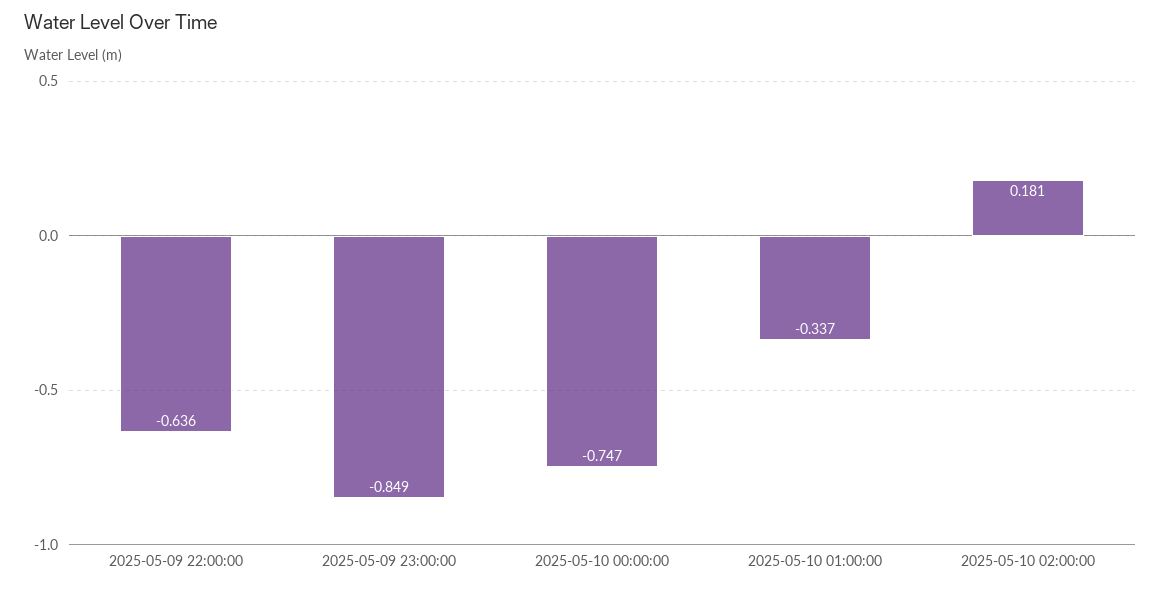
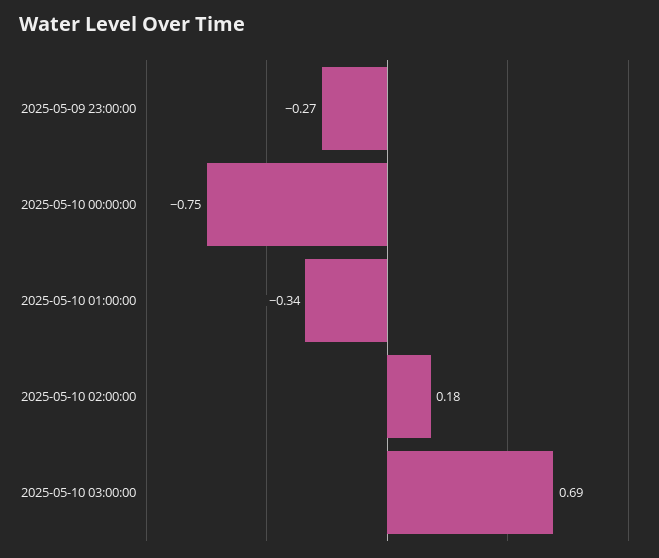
2025-05-09 22:00:00: -0.636 -> none
2025-05-09 23:00:00: -0.849 -> -0.27
2025-05-10 03:00:00: none -> 0.69

